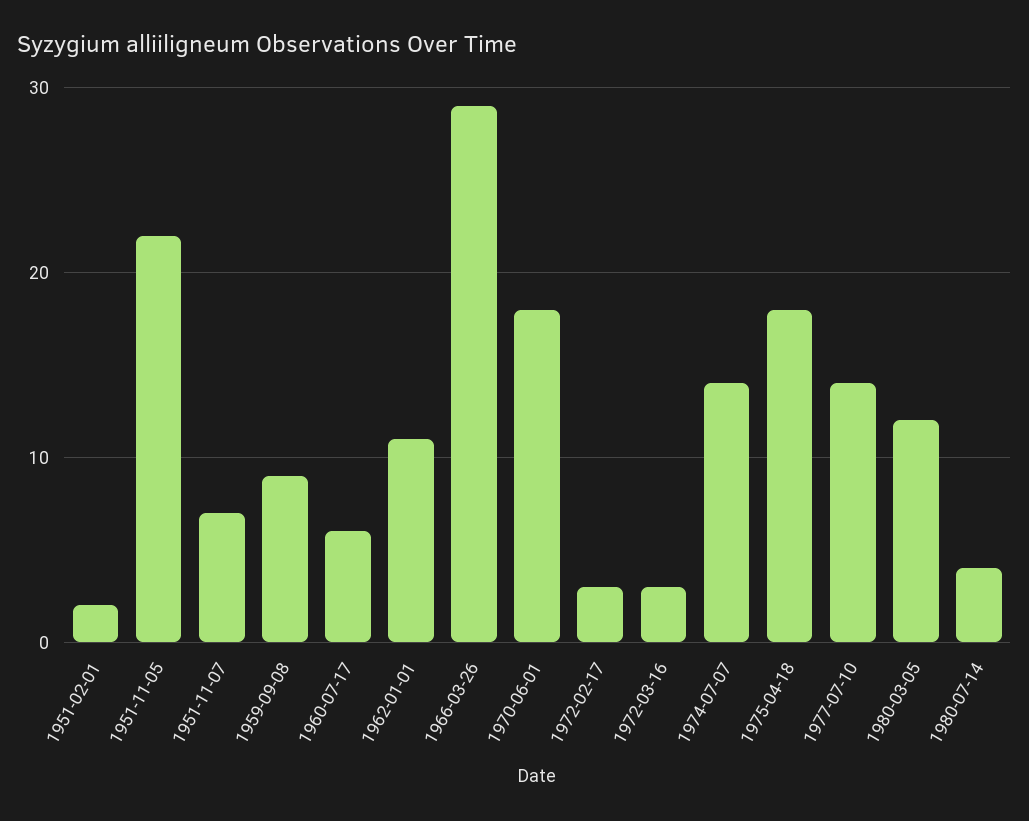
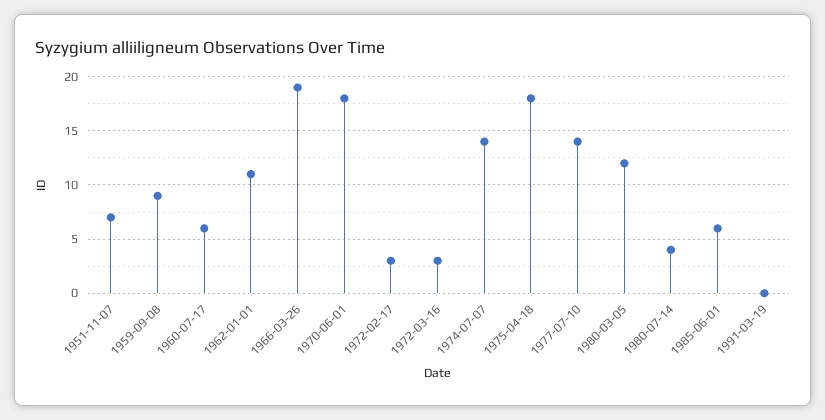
1951-02-01: 2 -> none
1951-11-05: 22 -> none
1966-03-26: 29 -> 19
1985-06-01: none -> 6
1991-03-19: none -> 0

